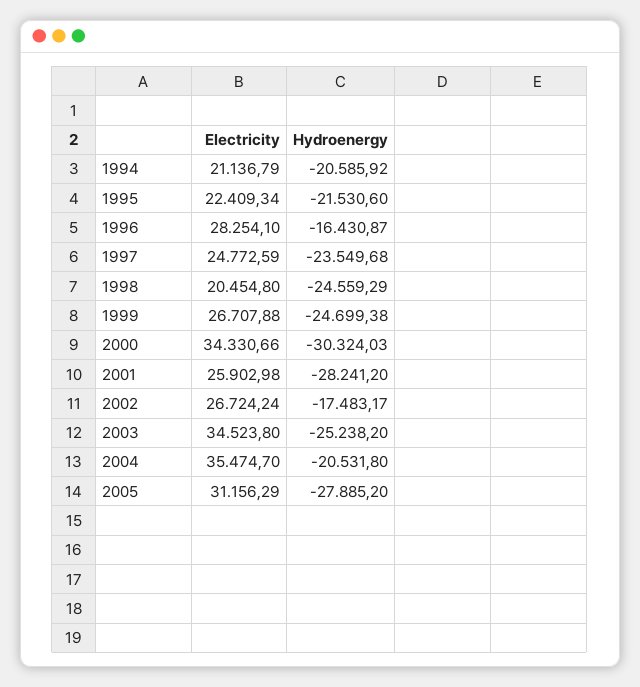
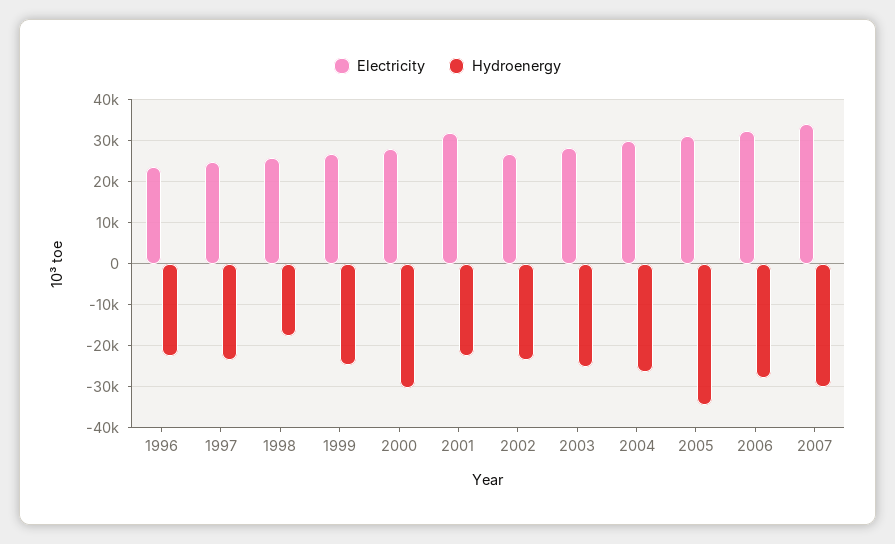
Electricity, 1994: 21136.79 -> none
Hydroenergy, 1994: -20585.92 -> none
Electricity, 1995: 22409.34 -> none
Hydroenergy, 1995: -21530.6 -> none
Electricity, 1996: 28254.1 -> 24000
Hydroenergy, 1996: -16430.87 -> -22000
Electricity, 1998: 20454.8 -> 26000
Hydroenergy, 1998: -24559.29 -> -18000
Electricity, 2000: 34330.66 -> 28000
Electricity, 2001: 25902.98 -> 32000
Hydroenergy, 2001: -28241.2 -> -22000
Hydroenergy, 2002: -17483.17 -> -24000
Electricity, 2003: 34523.8 -> 28000
Electricity, 2004: 35474.7 -> 30000
Hydroenergy, 2004: -20531.8 -> -26000
Hydroenergy, 2005: -27885.2 -> -34000
Electricity, 2006: none -> 32000
Hydroenergy, 2006: none -> -28000
Electricity, 2007: none -> 34000
Hydroenergy, 2007: none -> -30000

